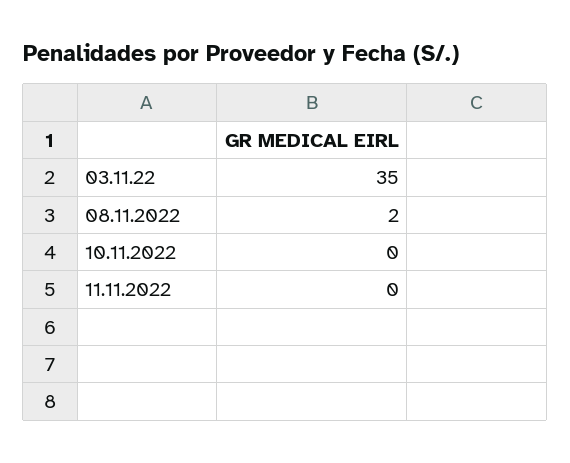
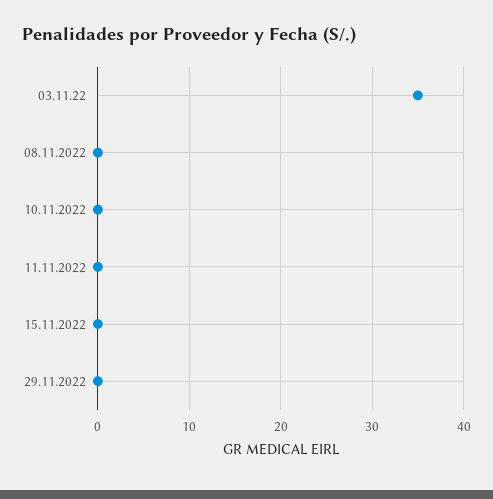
08.11.2022: 2 -> 0
15.11.2022: none -> 0
29.11.2022: none -> 0

